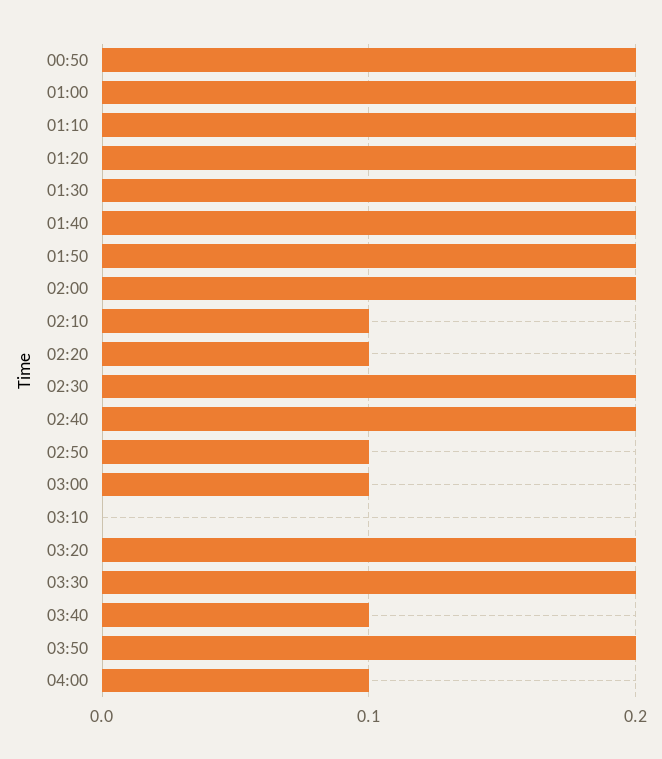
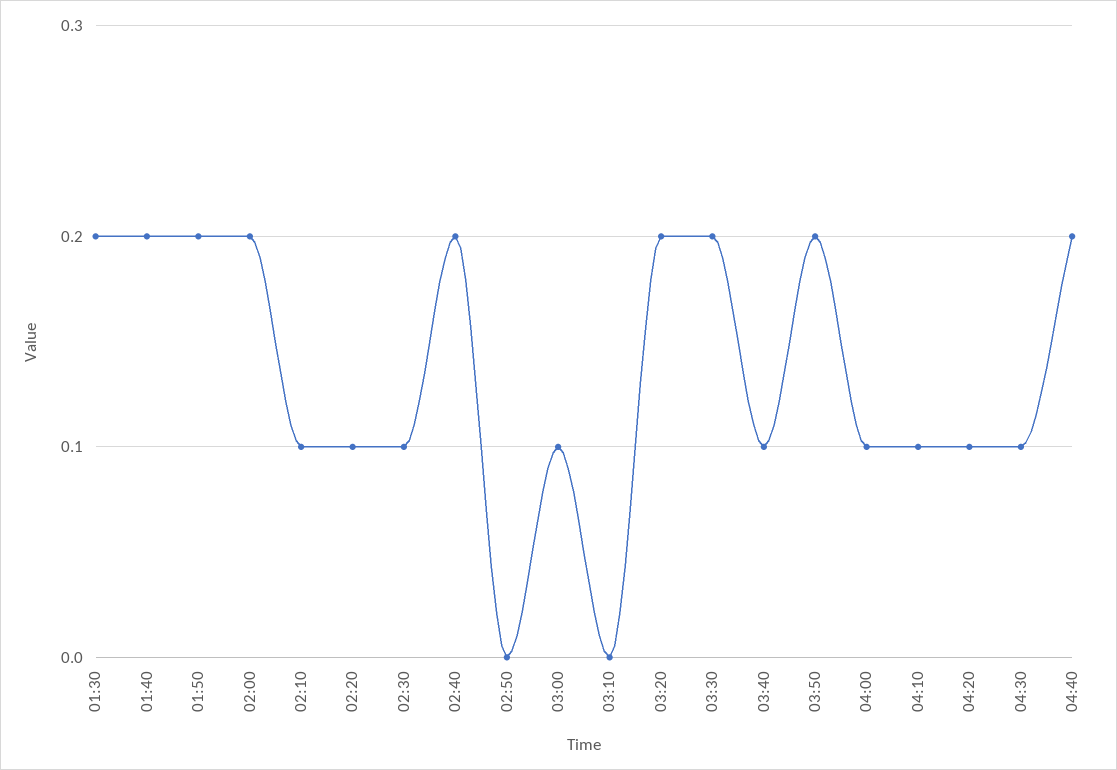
00:50: 0.2 -> none
01:00: 0.2 -> none
01:10: 0.2 -> none
01:20: 0.2 -> none
02:30: 0.2 -> 0.1
02:50: 0.1 -> 0
04:10: none -> 0.1
04:20: none -> 0.1
04:30: none -> 0.1
04:40: none -> 0.2

